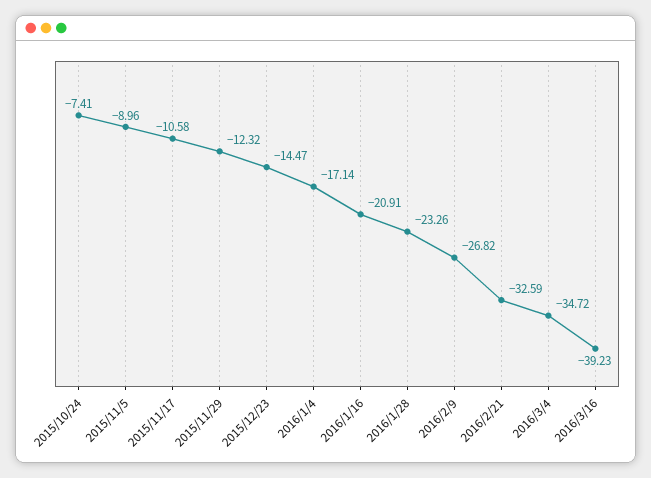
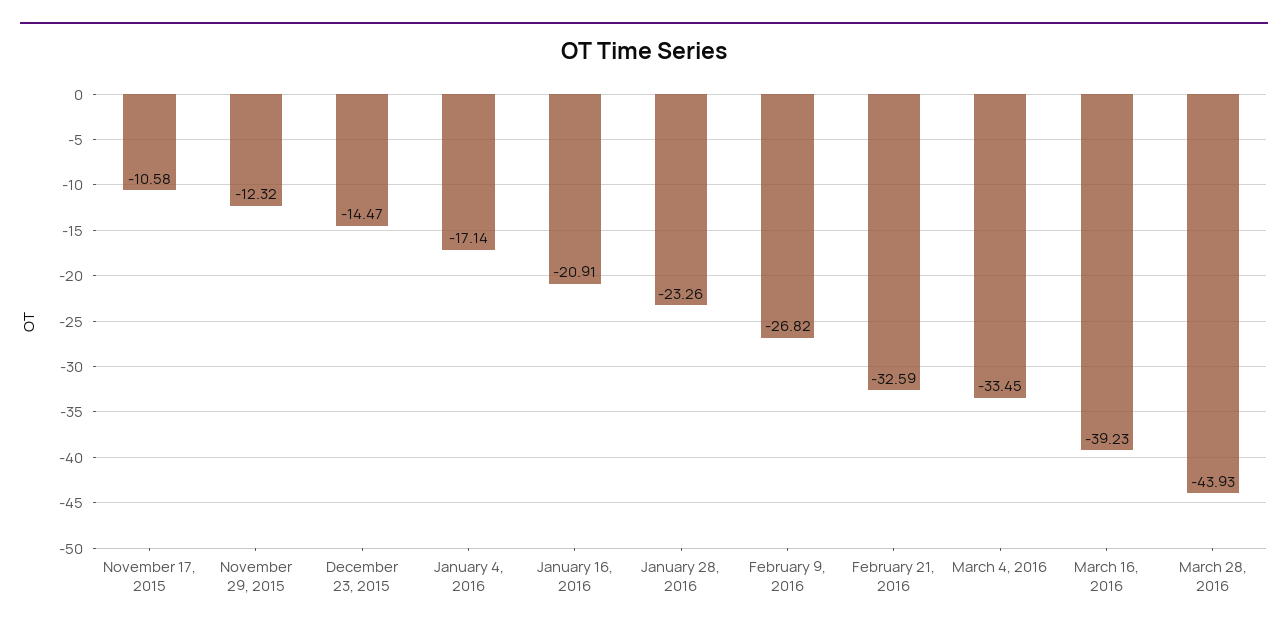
2015/10/24: -7.41 -> none
2015/11/5: -8.96 -> none
2016/3/4: -34.72 -> -33.45
March 28, 2016: none -> -43.93

